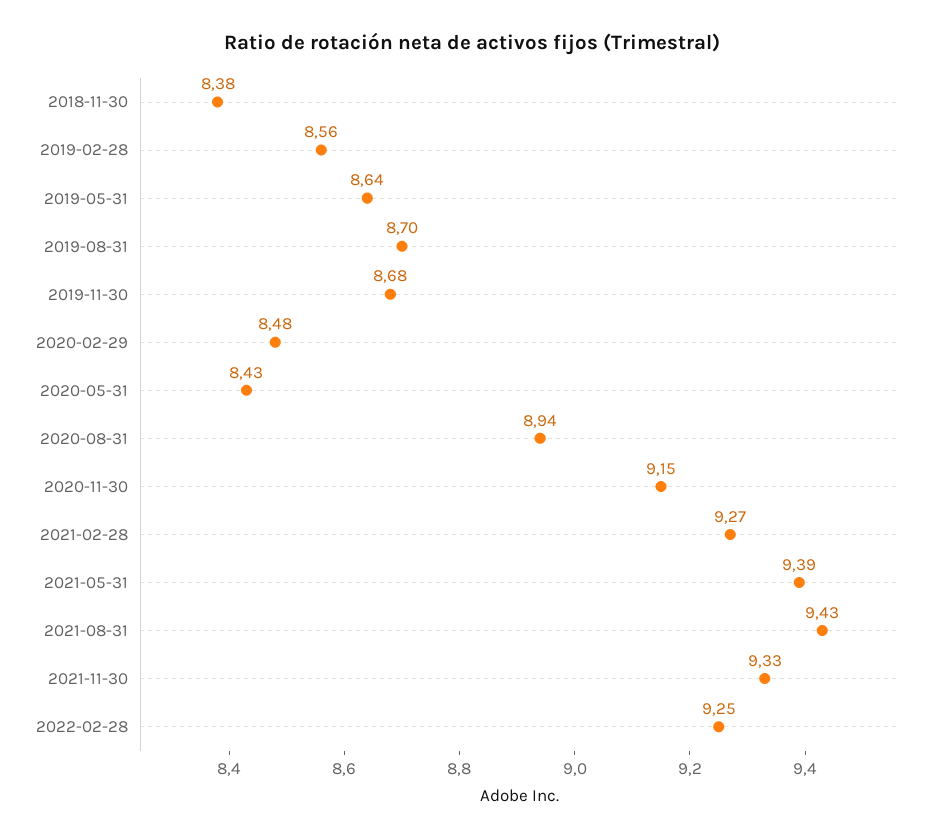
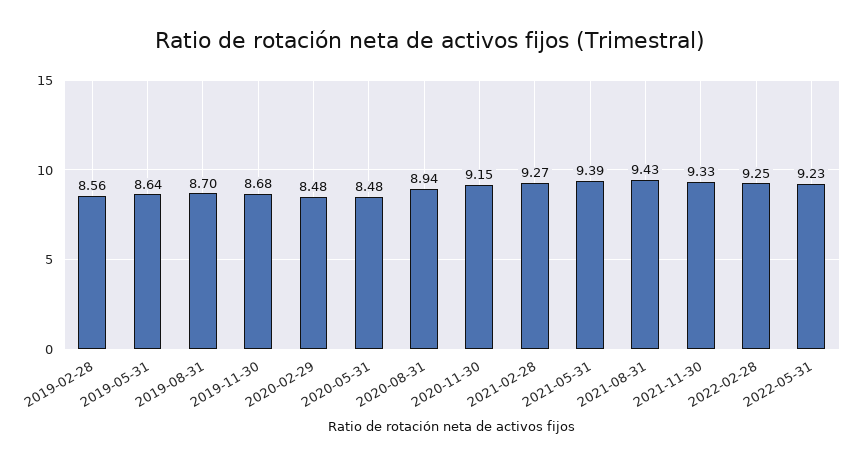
2018-11-30: 8.38 -> none
2020-05-31: 8.43 -> 8.48
2022-05-31: none -> 9.23

